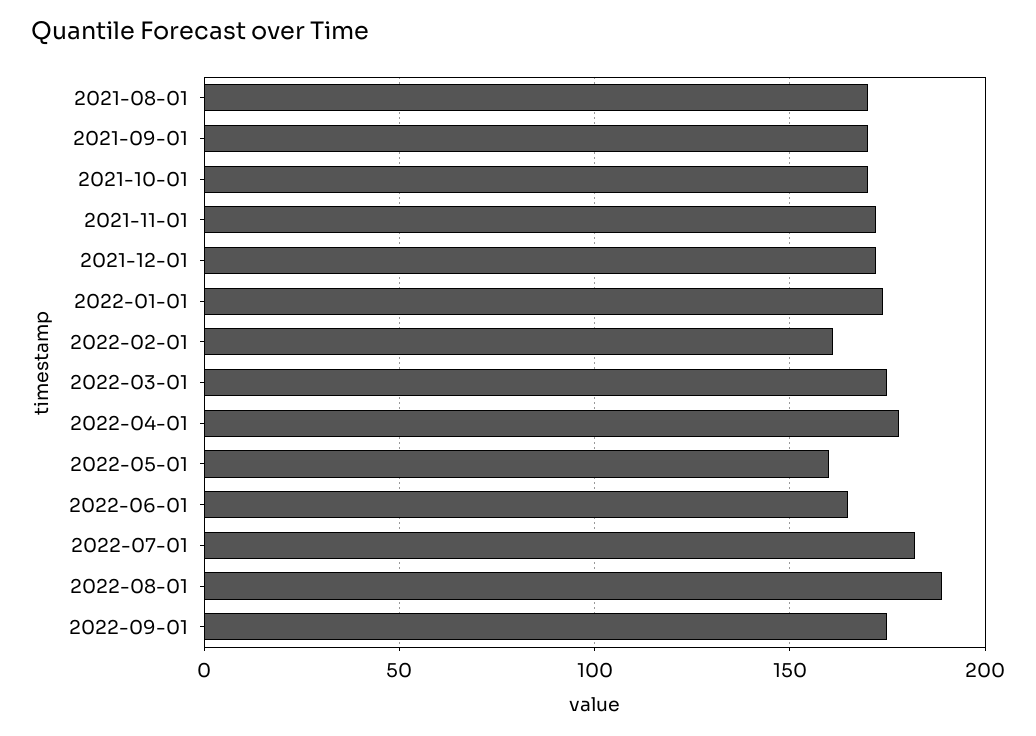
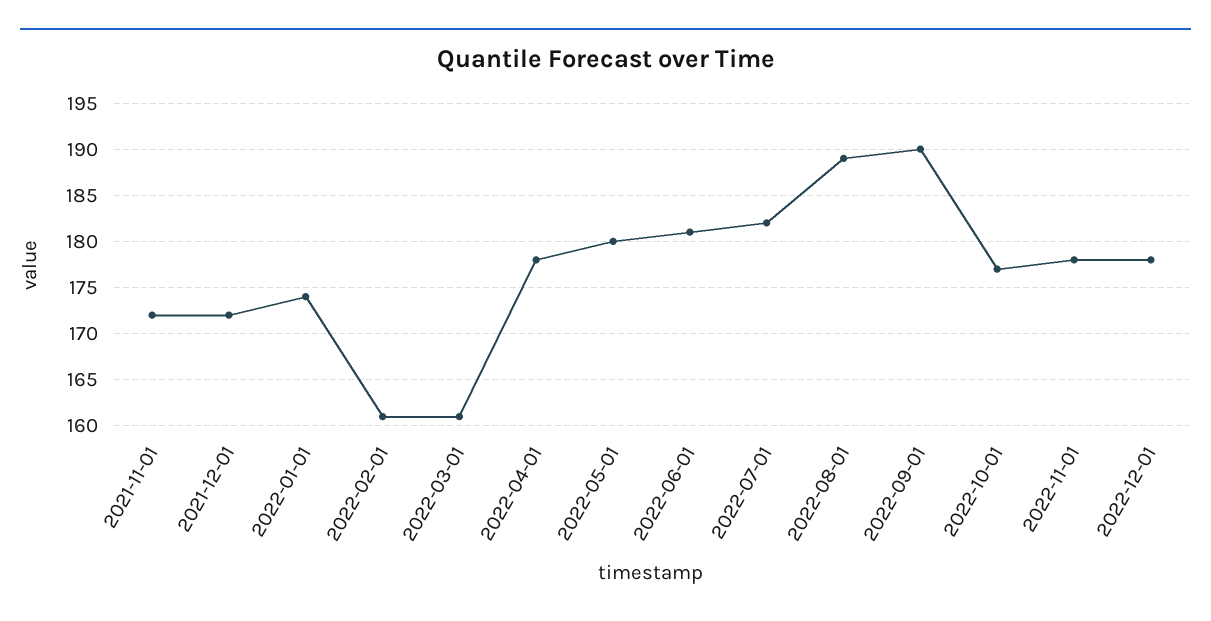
2021-08-01: 170 -> none
2021-09-01: 170 -> none
2021-10-01: 170 -> none
2022-03-01: 175 -> 161
2022-05-01: 160 -> 180
2022-06-01: 165 -> 181
2022-09-01: 175 -> 190
2022-10-01: none -> 177
2022-11-01: none -> 178
2022-12-01: none -> 178

